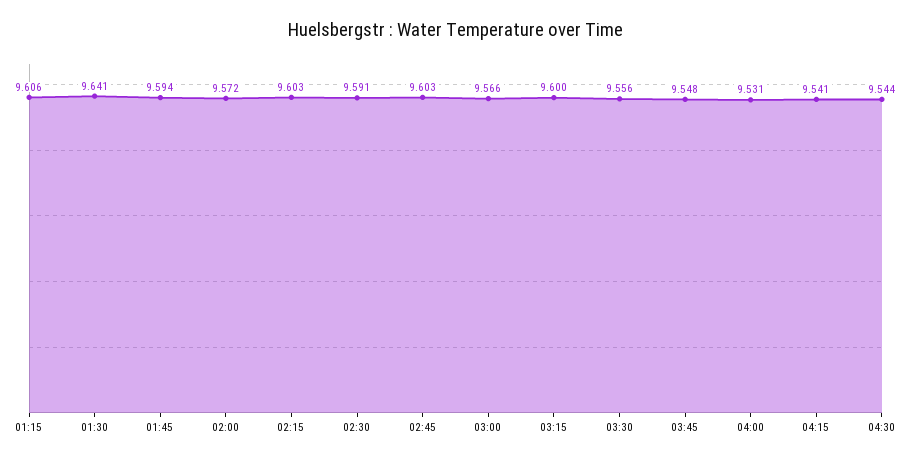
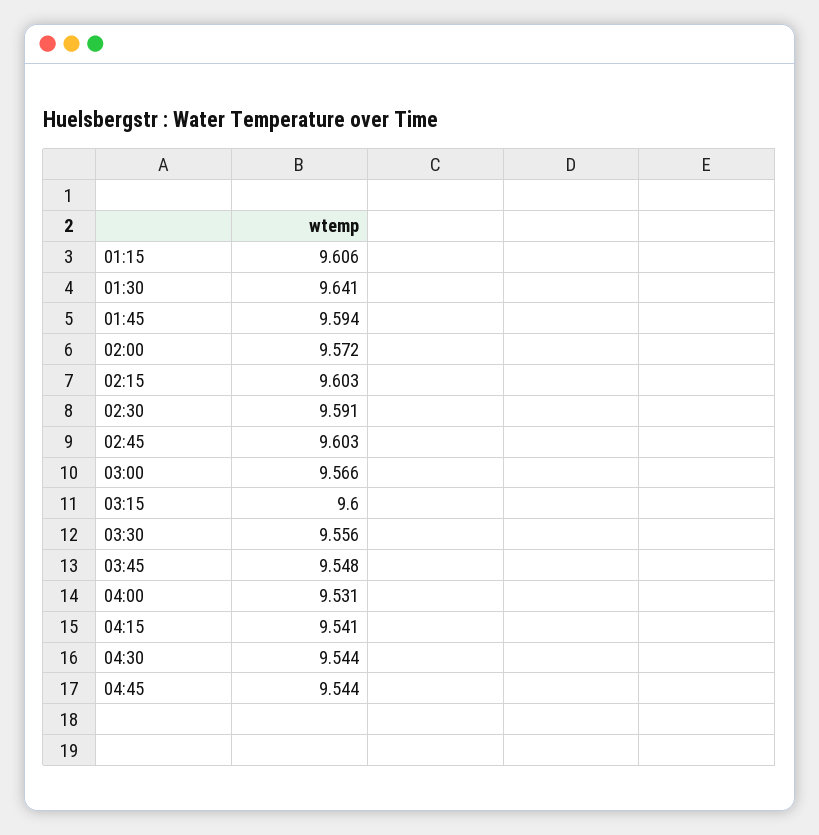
04:45: none -> 9.544

